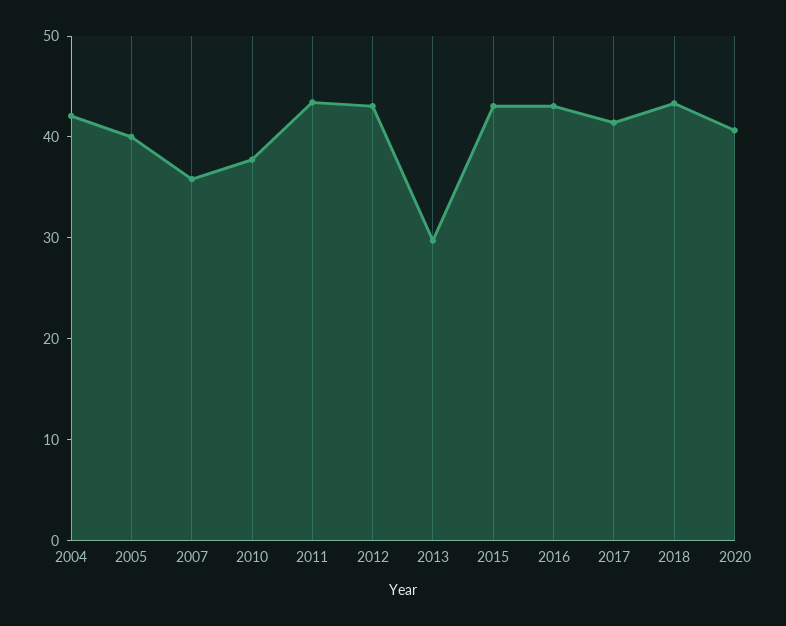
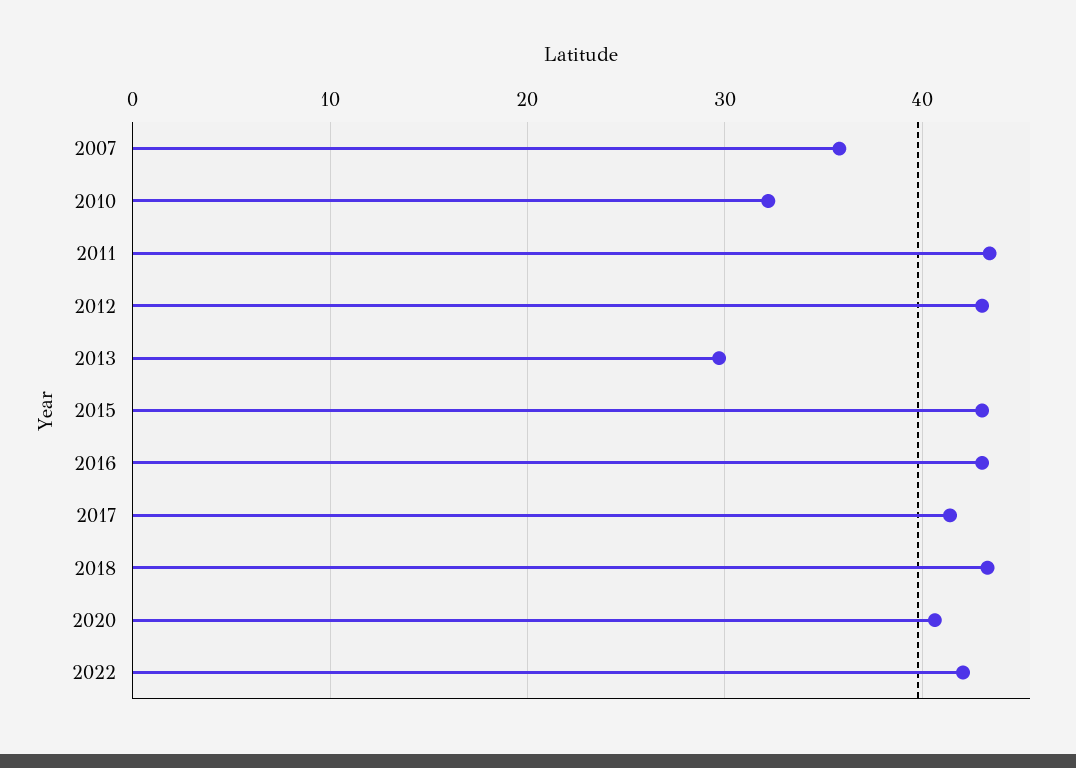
2004: 42 -> none
2005: 40 -> none
2010: 38 -> 32
2022: none -> 42

